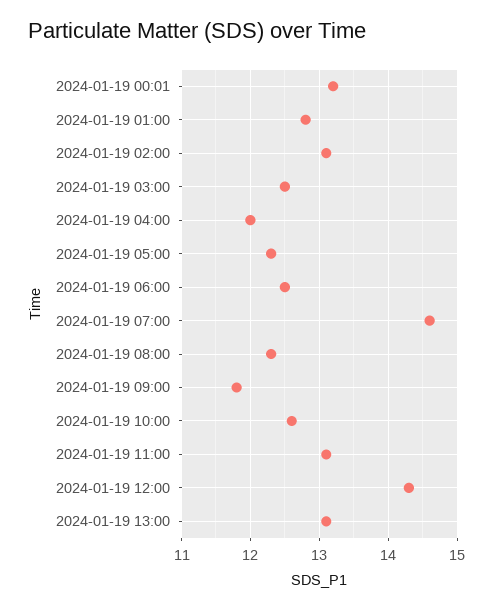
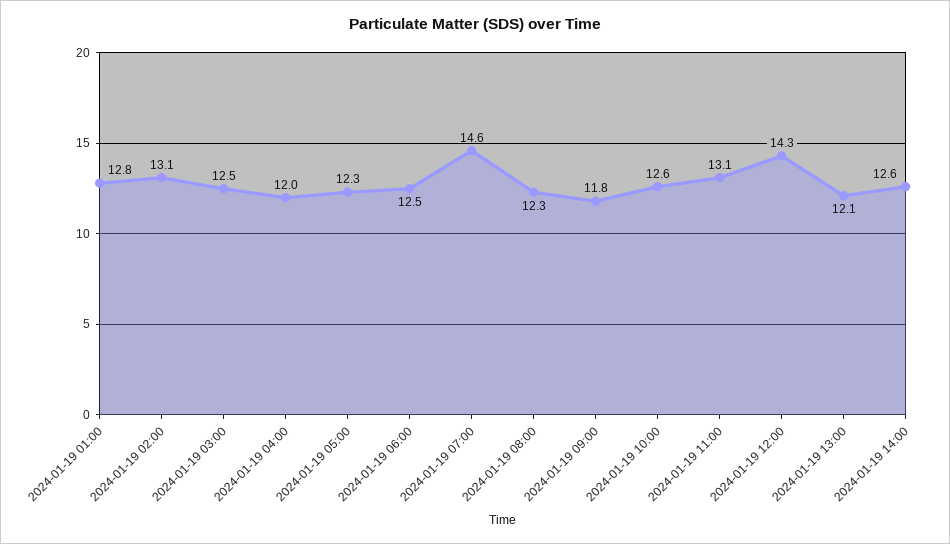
2024-01-19 00:01: 13.2 -> none
2024-01-19 13:00: 13.1 -> 12.1
2024-01-19 14:00: none -> 12.6

